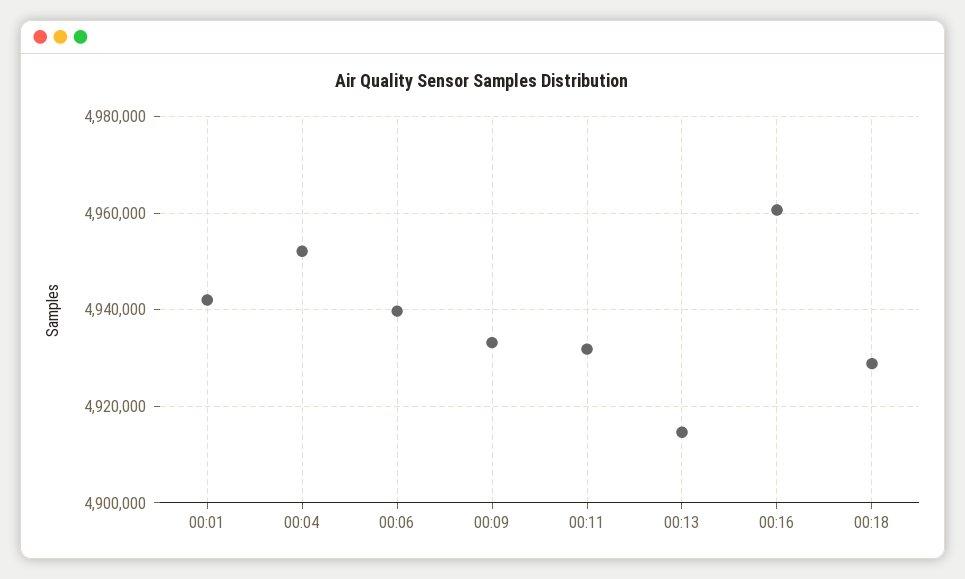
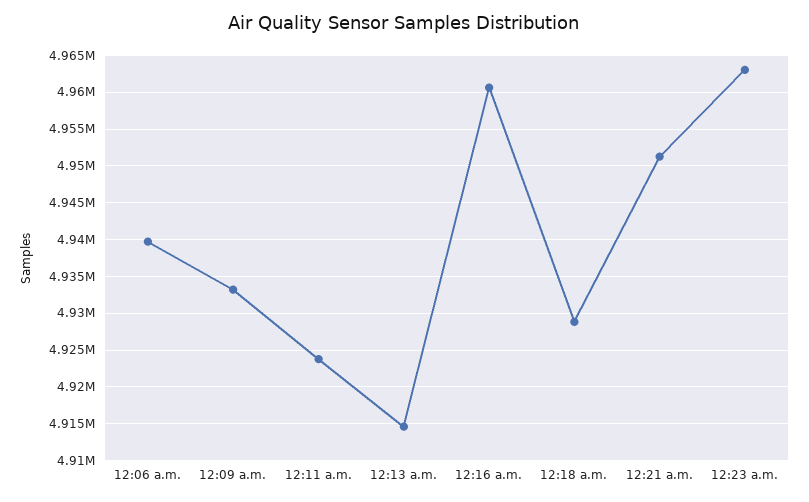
00:01: 4942000 -> none
00:04: 4952000 -> none
00:11: 4932000 -> 4924000
12:21 a.m.: none -> 4951000
12:23 a.m.: none -> 4963000

